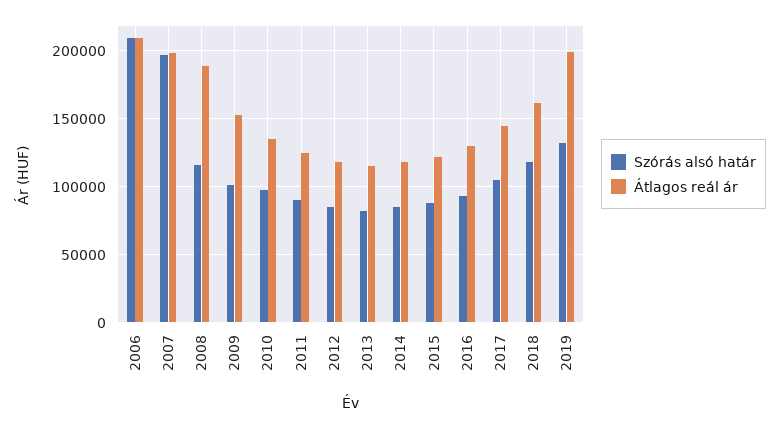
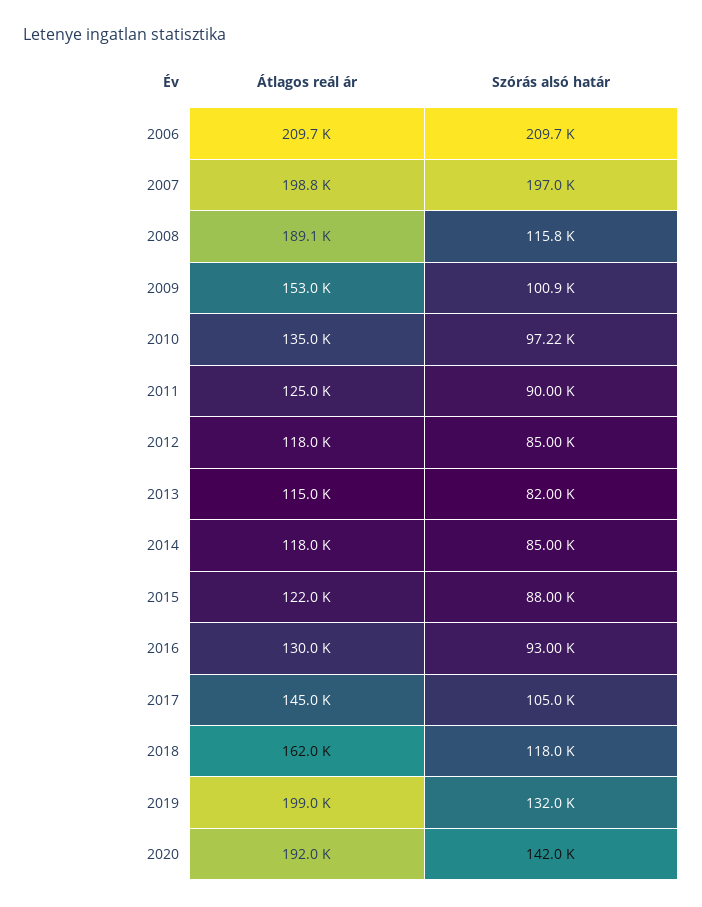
Átlagos reál ár, 2020: none -> 192000
Szórás alsó határ, 2020: none -> 142000

